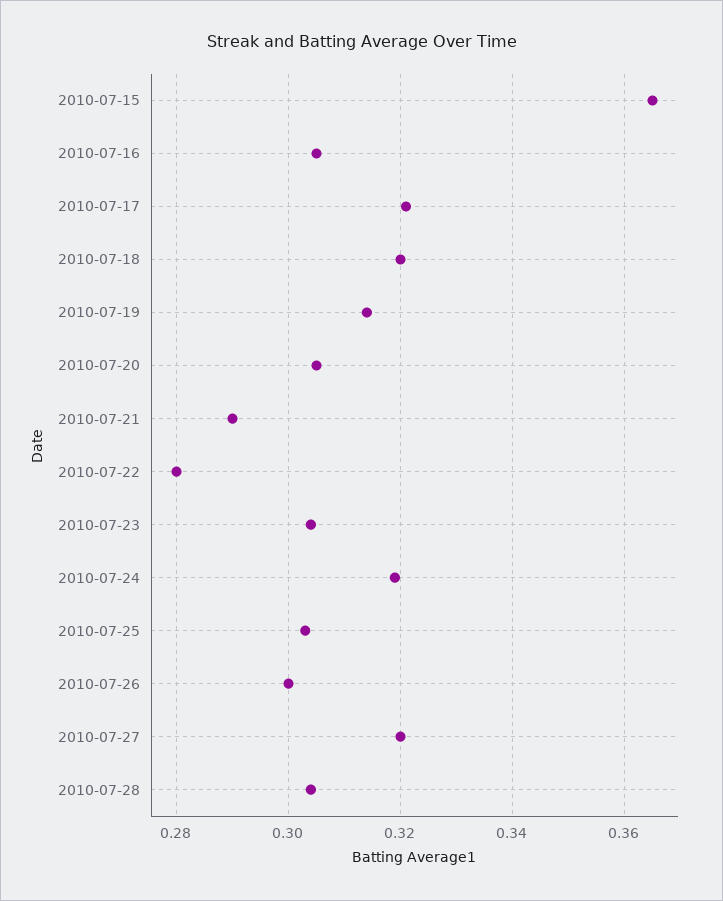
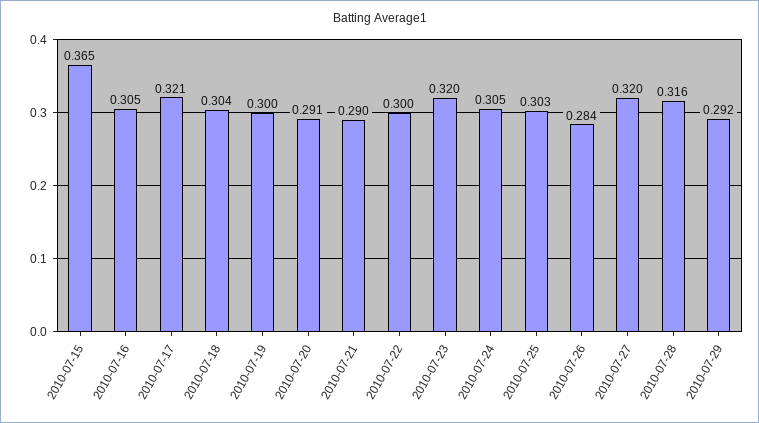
2010-07-18: 0.32 -> 0.304
2010-07-19: 0.315 -> 0.3
2010-07-20: 0.305 -> 0.291
2010-07-22: 0.28 -> 0.3
2010-07-23: 0.305 -> 0.32
2010-07-24: 0.32 -> 0.305
2010-07-26: 0.3 -> 0.284
2010-07-28: 0.305 -> 0.316
2010-07-29: none -> 0.292

